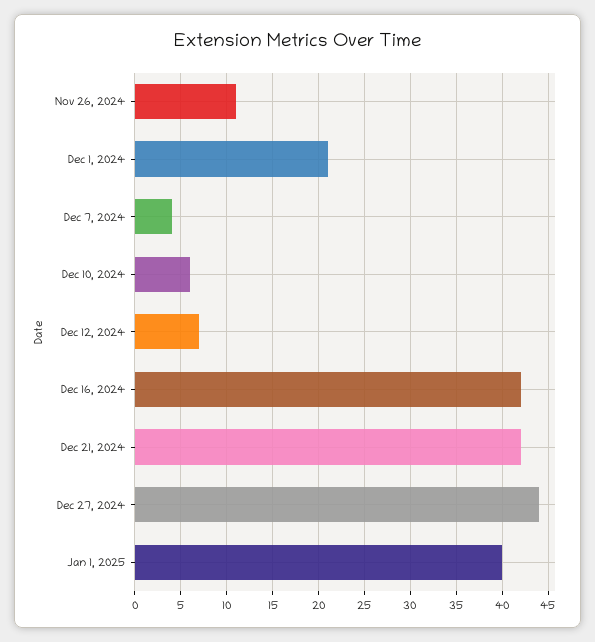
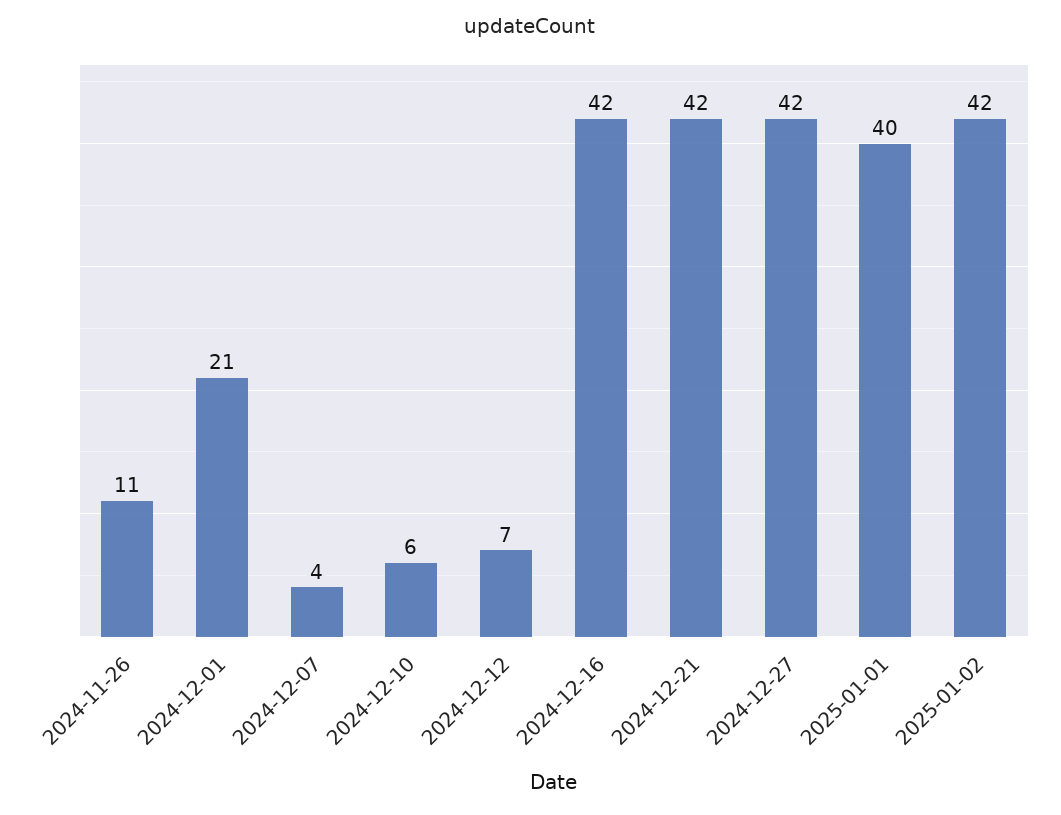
Dec 27, 2024: 44 -> 42
2025-01-02: none -> 42

